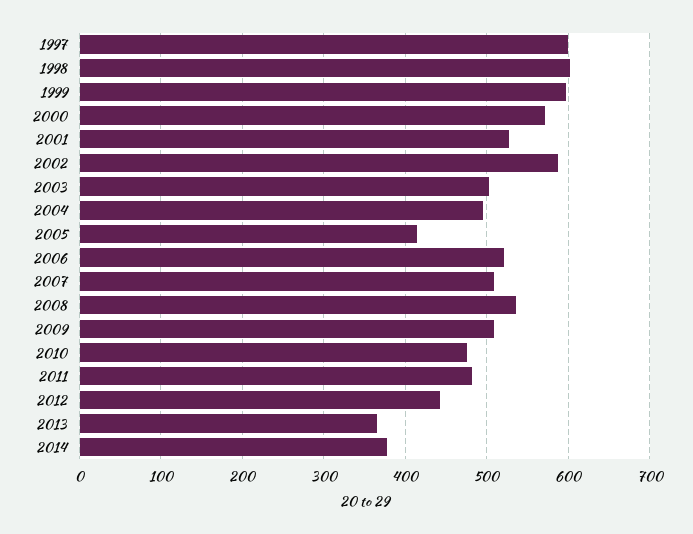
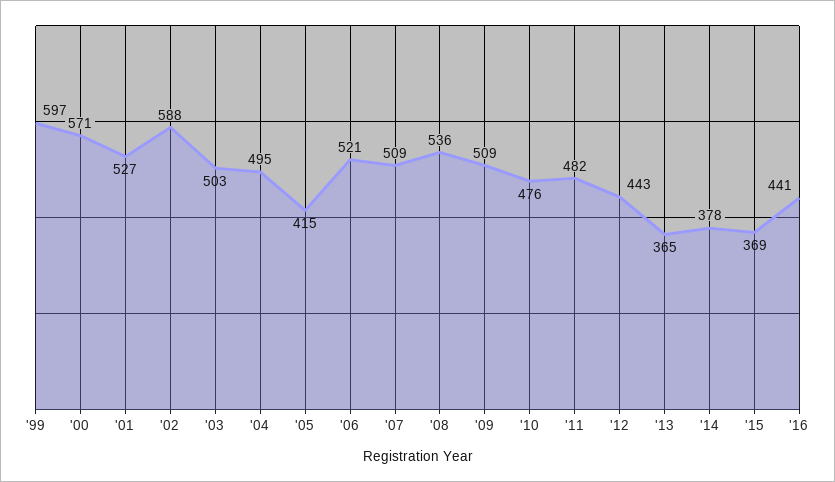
1997: 600 -> none
1998: 600 -> none
'15: none -> 369
'16: none -> 441

